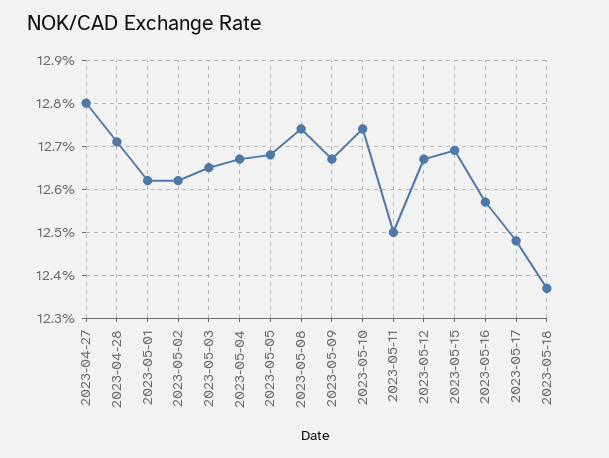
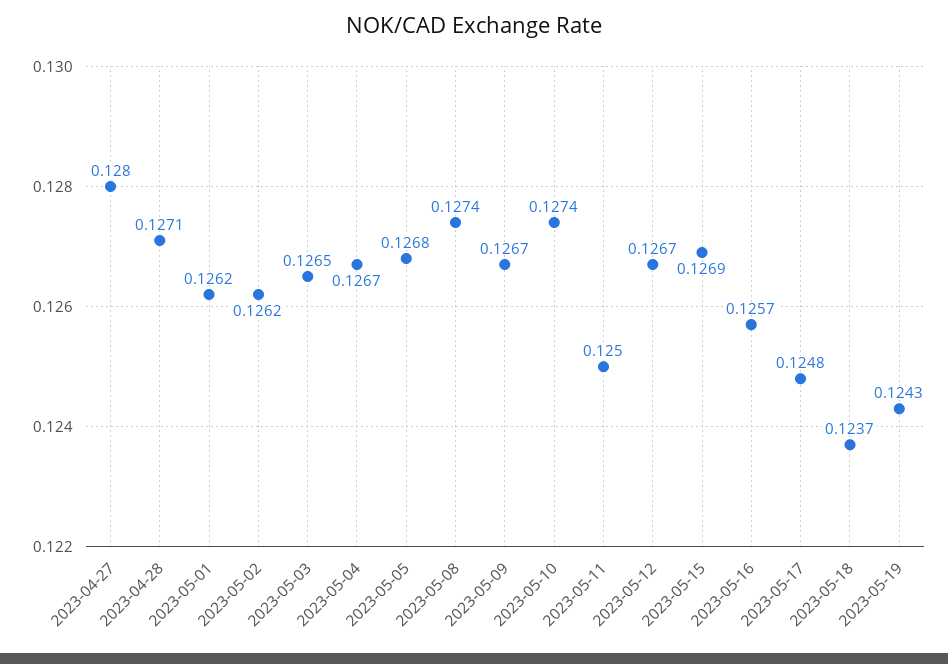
2023-05-19: none -> 0.1243

